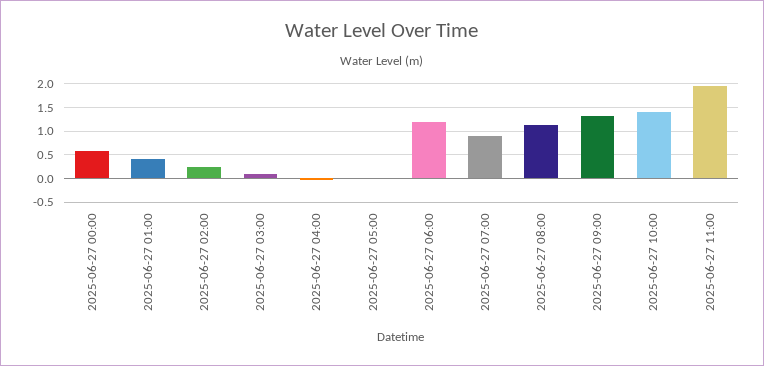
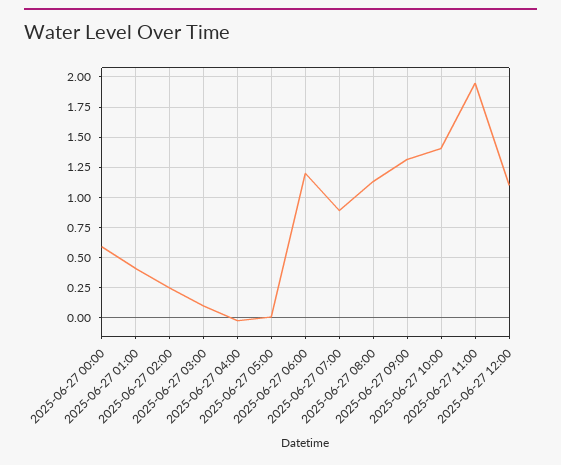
2025-06-27 12:00: none -> 1.1

